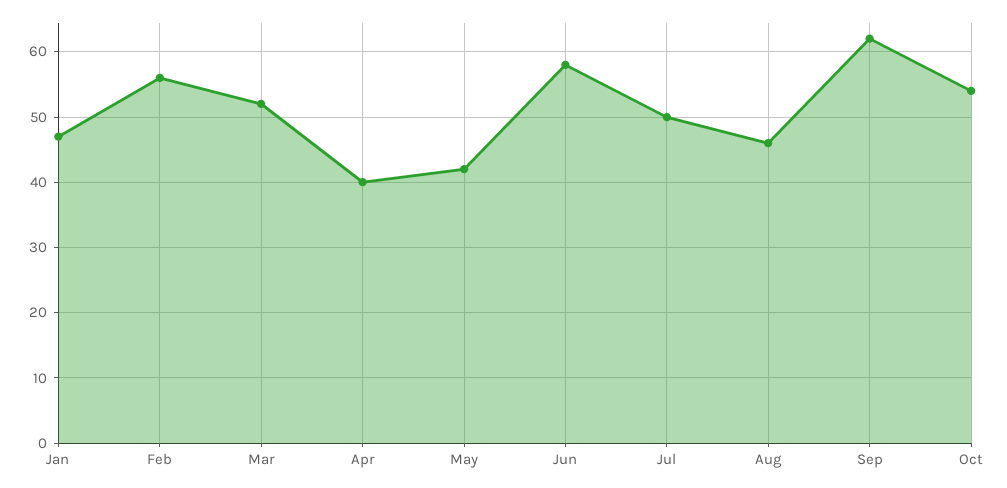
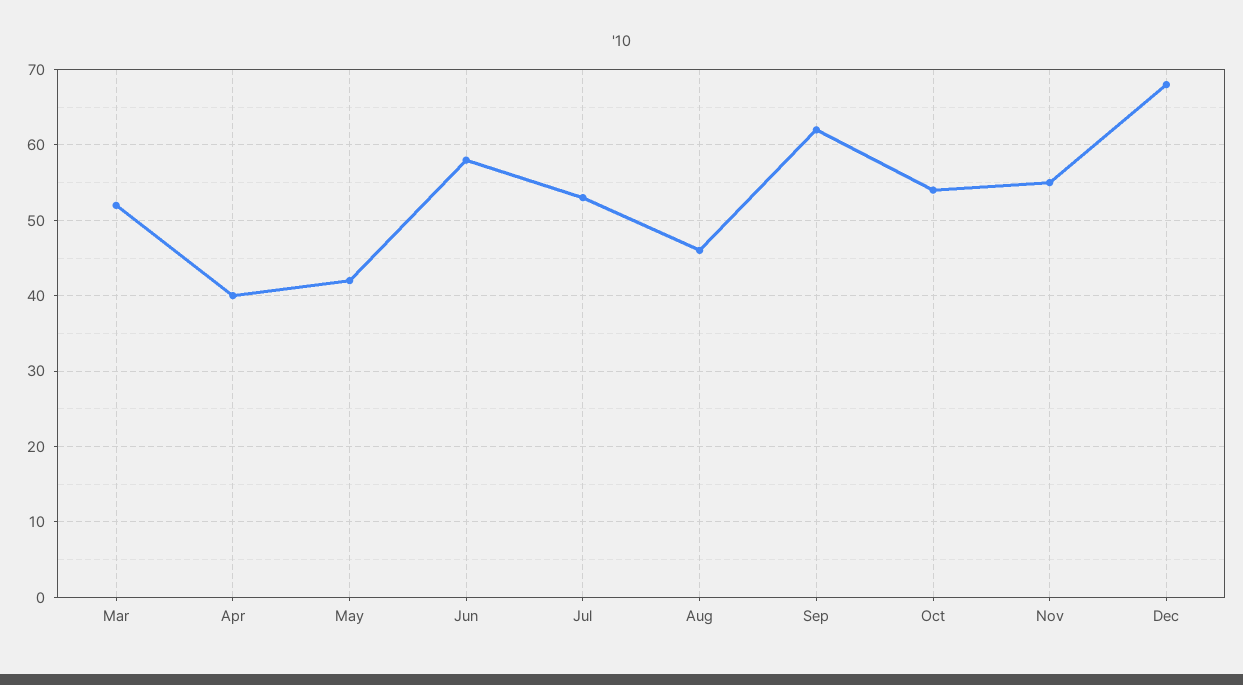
Jan: 47 -> none
Feb: 56 -> none
Jul: 50 -> 53
Nov: none -> 55
Dec: none -> 68

